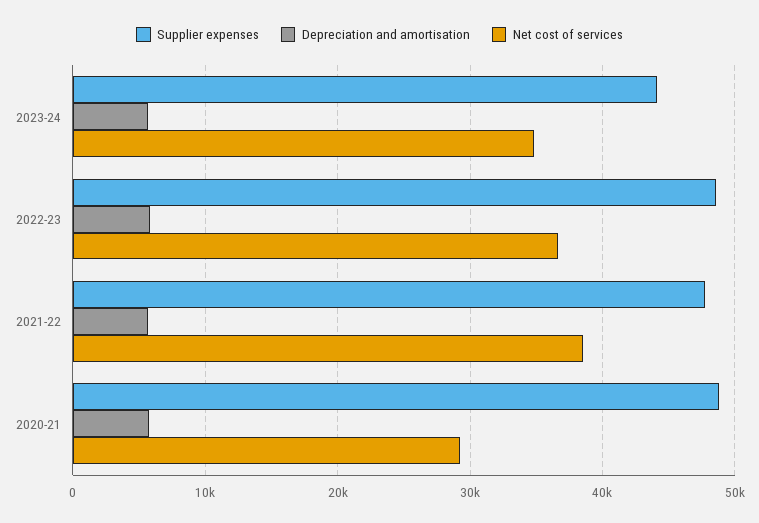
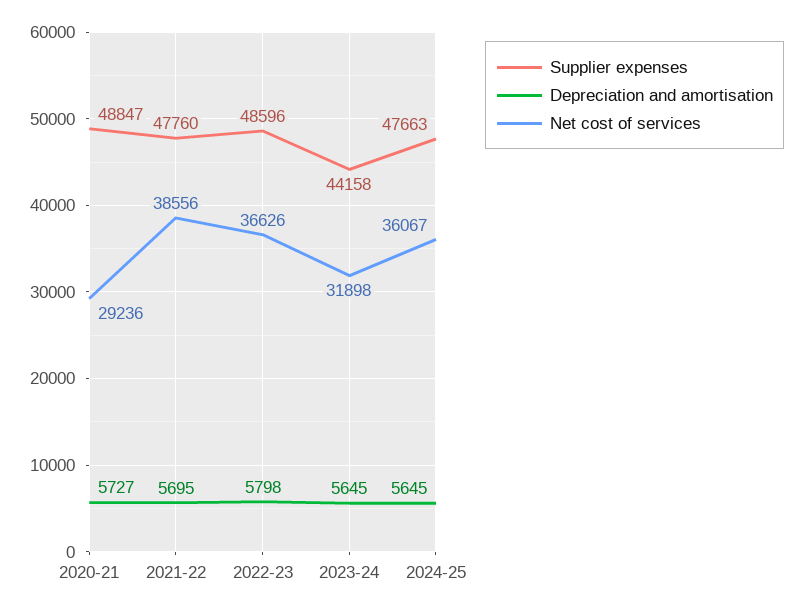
Net cost of services, 2023-24: 35000 -> 31898
Supplier expenses, 2024-25: none -> 47663
Depreciation and amortisation, 2024-25: none -> 5645
Net cost of services, 2024-25: none -> 36067

